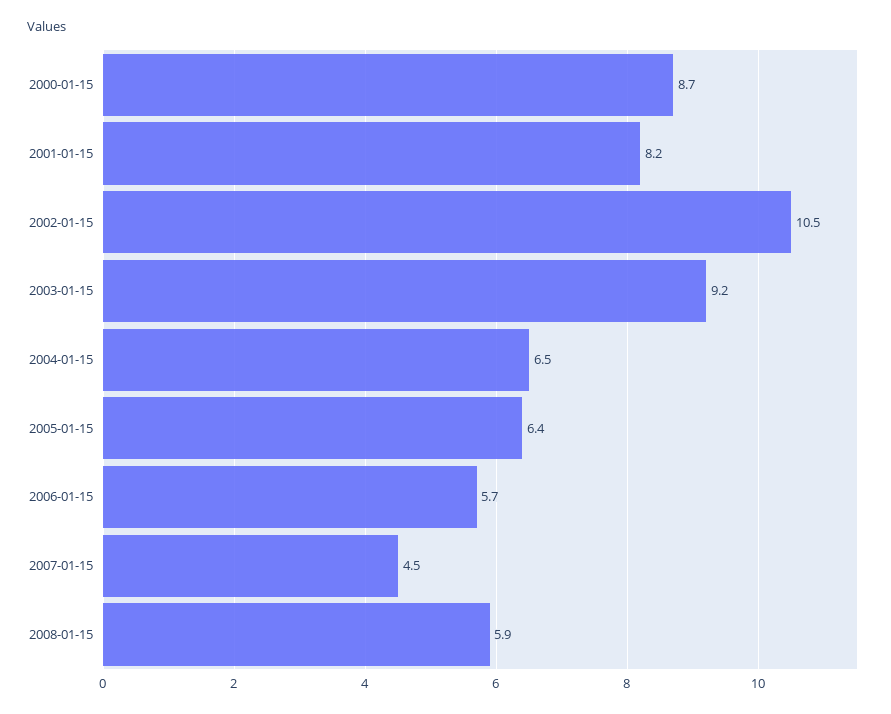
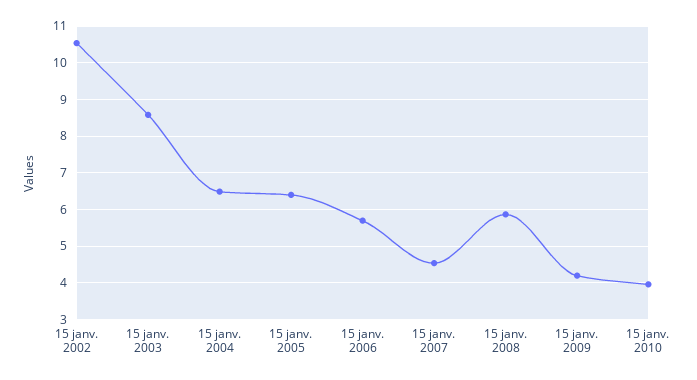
2000-01-15: 8.7 -> none
2001-01-15: 8.2 -> none
2003-01-15: 9.2 -> 8.6
15 janv. 2009: none -> 4.2
15 janv. 2010: none -> 4

